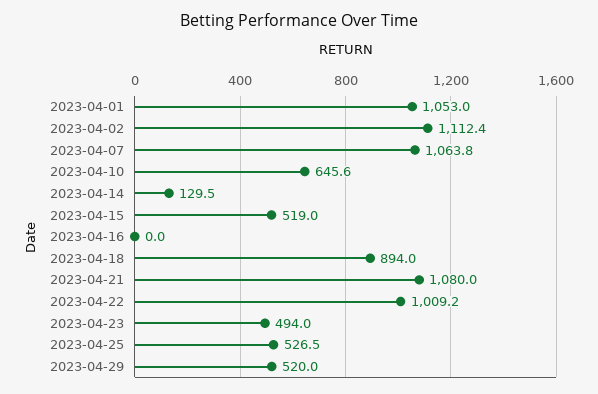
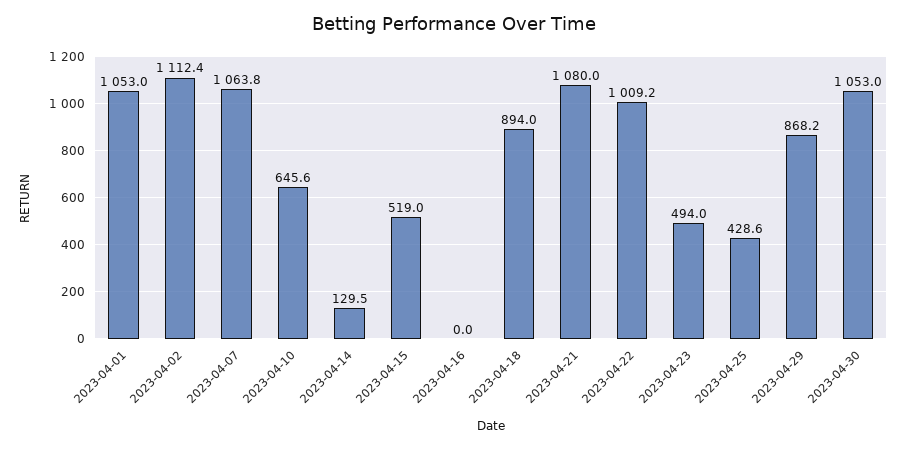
2023-04-25: 526.5 -> 428.6
2023-04-29: 520 -> 868.2
2023-04-30: none -> 1053

